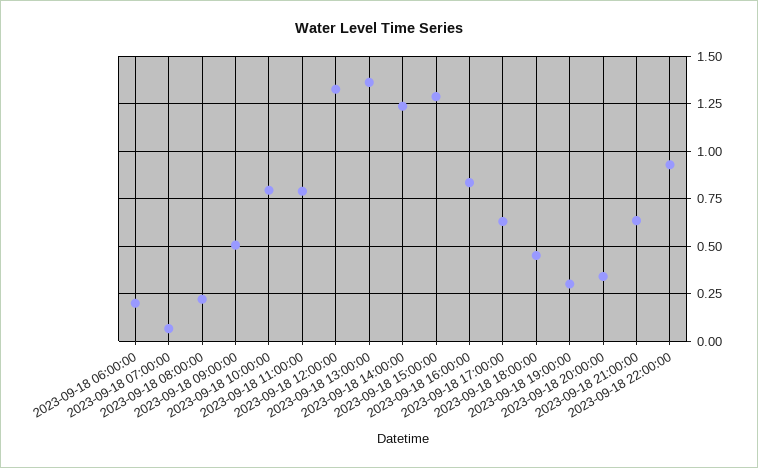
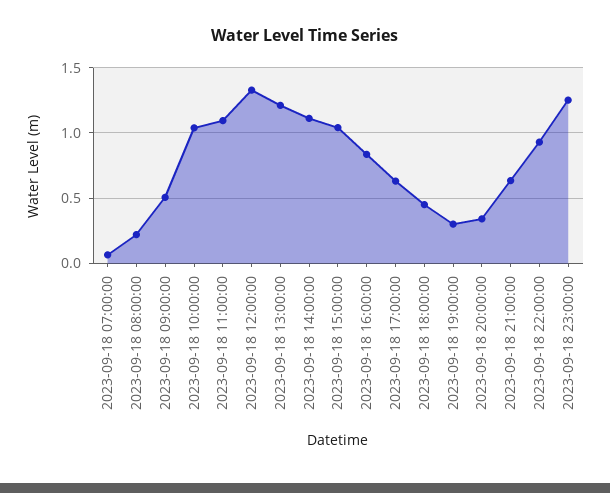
2023-09-18 06:00:00: 0.2 -> none
2023-09-18 10:00:00: 0.8 -> 1.05
2023-09-18 11:00:00: 0.8 -> 1.1
2023-09-18 13:00:00: 1.35 -> 1.2
2023-09-18 14:00:00: 1.25 -> 1.1
2023-09-18 15:00:00: 1.3 -> 1.05
2023-09-18 23:00:00: none -> 1.25

